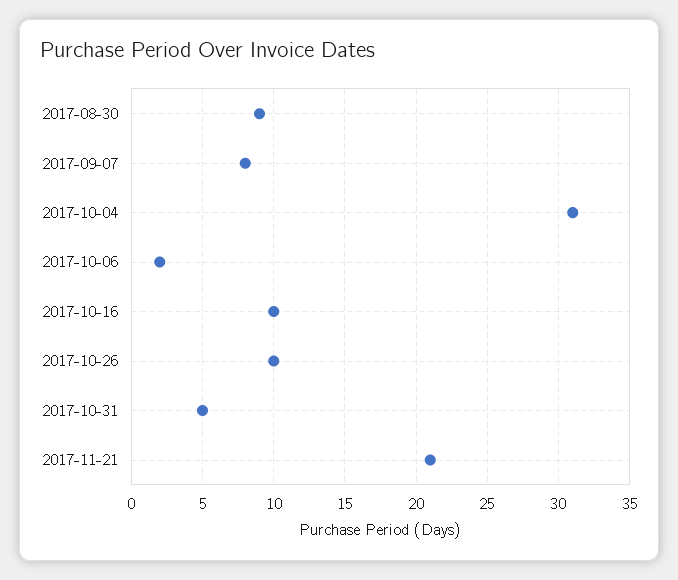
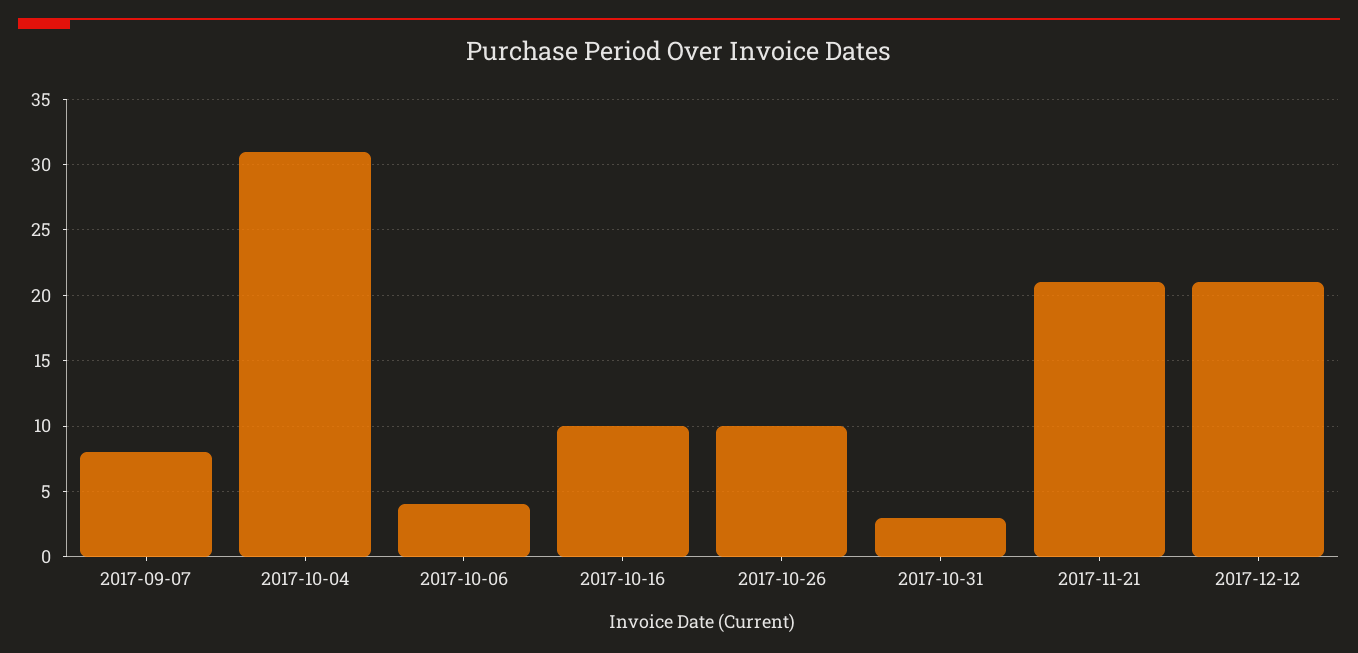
2017-08-30: 9 -> none
2017-10-06: 2 -> 4
2017-10-31: 5 -> 3
2017-12-12: none -> 21

